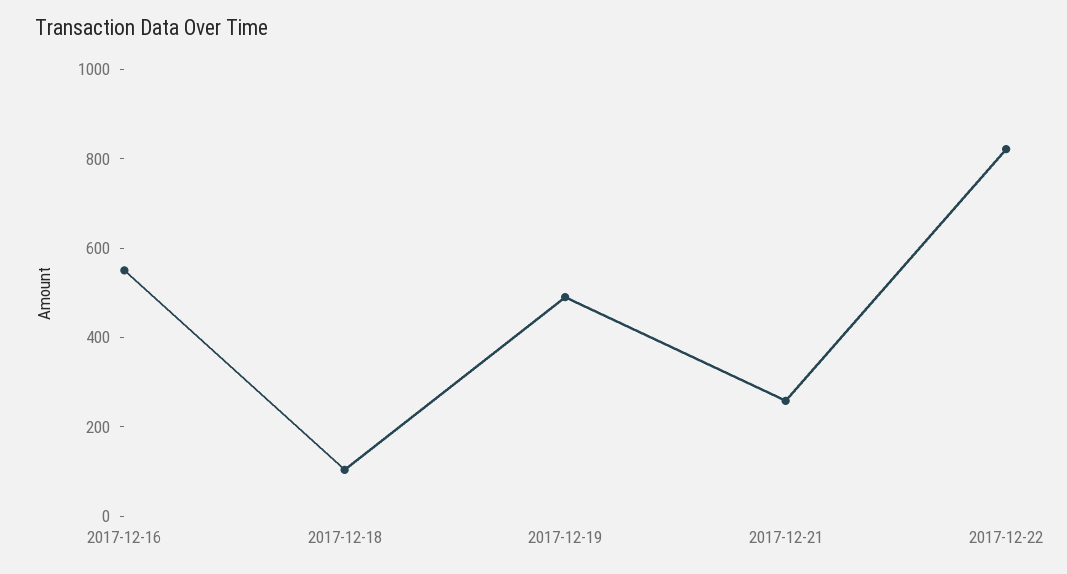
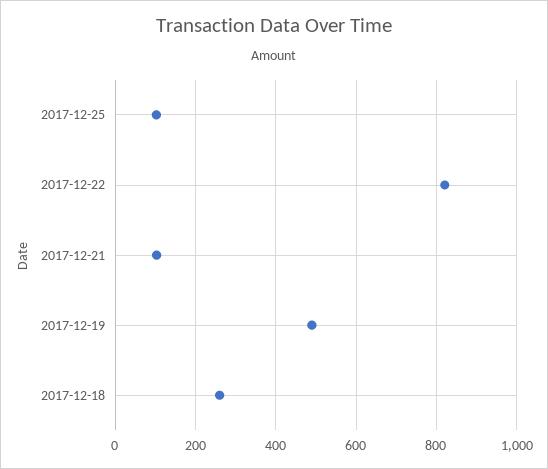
2017-12-16: 550 -> none
2017-12-18: 100 -> 260
2017-12-21: 250 -> 100
2017-12-25: none -> 100

